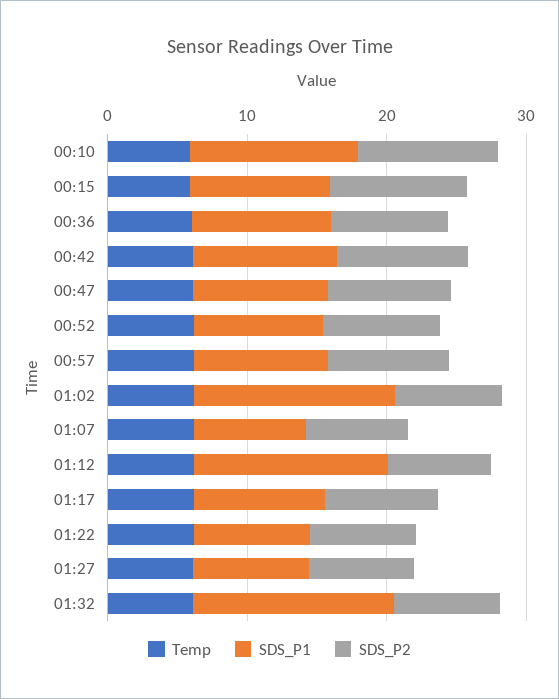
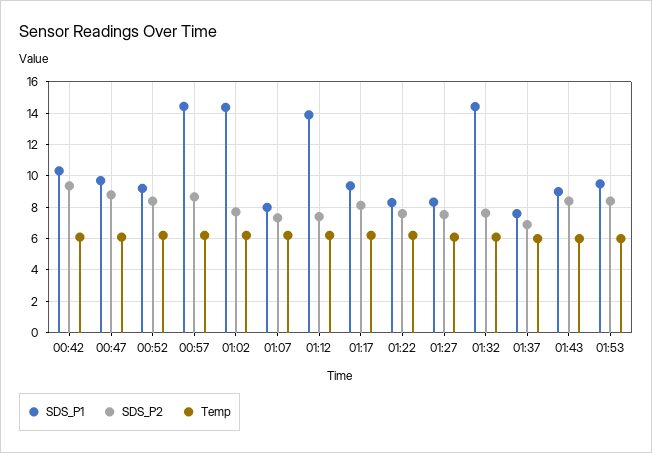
Temp, 00:10: 6 -> none
SDS_P1, 00:10: 12 -> none
SDS_P2, 00:10: 10 -> none
Temp, 00:15: 6 -> none
SDS_P1, 00:15: 10 -> none
SDS_P2, 00:15: 10 -> none
Temp, 00:36: 6 -> none
SDS_P1, 00:36: 10 -> none
SDS_P2, 00:36: 8 -> none
SDS_P1, 00:57: 10 -> 14.5
SDS_P1, 01:37: none -> 7.5
SDS_P2, 01:37: none -> 7
Temp, 01:37: none -> 6
SDS_P1, 01:43: none -> 9
SDS_P2, 01:43: none -> 8.5
Temp, 01:43: none -> 6
SDS_P1, 01:53: none -> 9.5
SDS_P2, 01:53: none -> 8.5
Temp, 01:53: none -> 6

